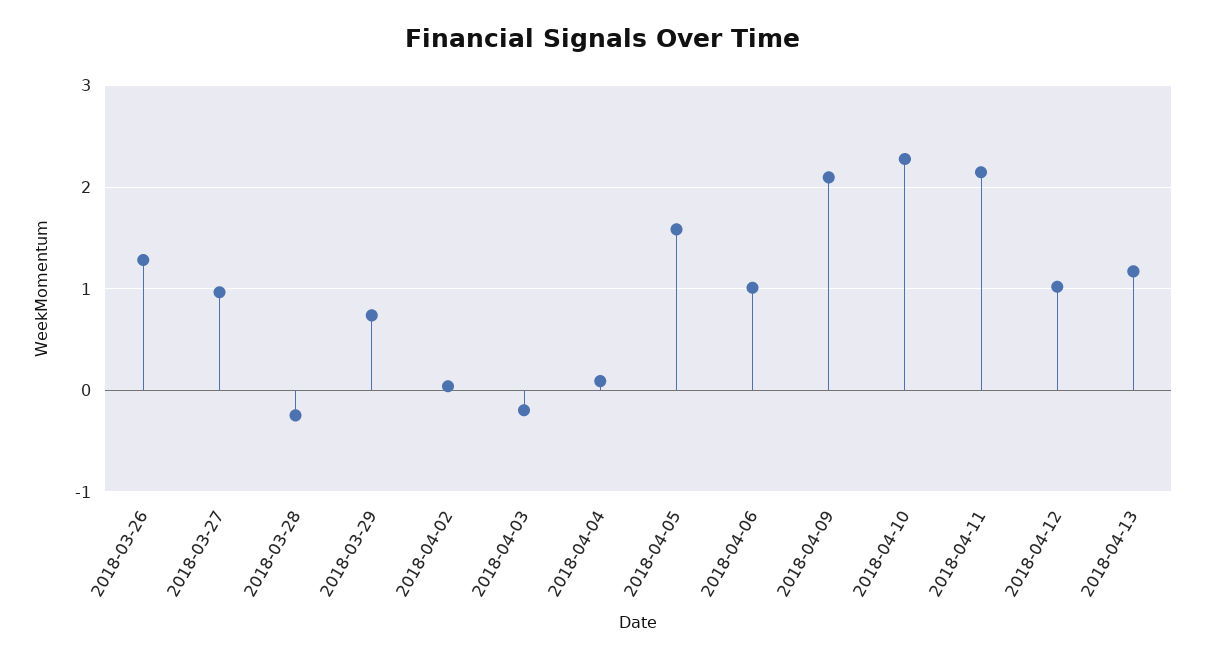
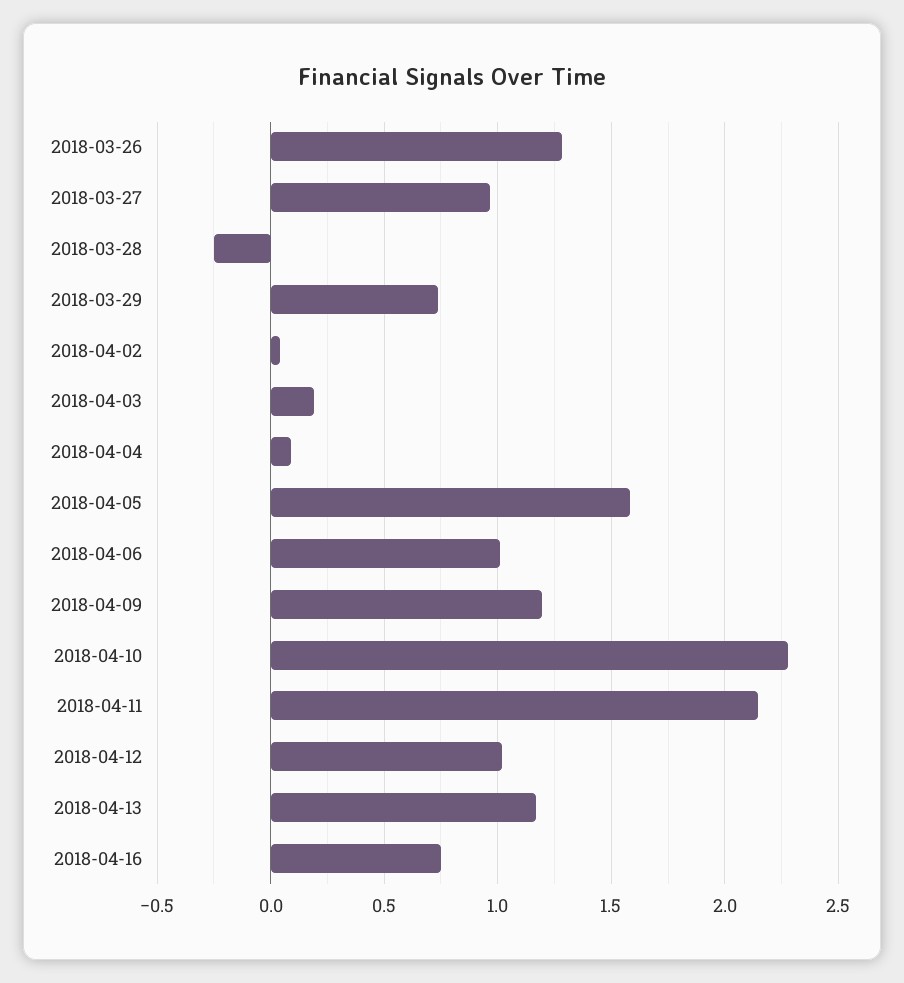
2018-04-03: -0.2 -> 0.2
2018-04-09: 2.1 -> 1.2
2018-04-16: none -> 0.75

